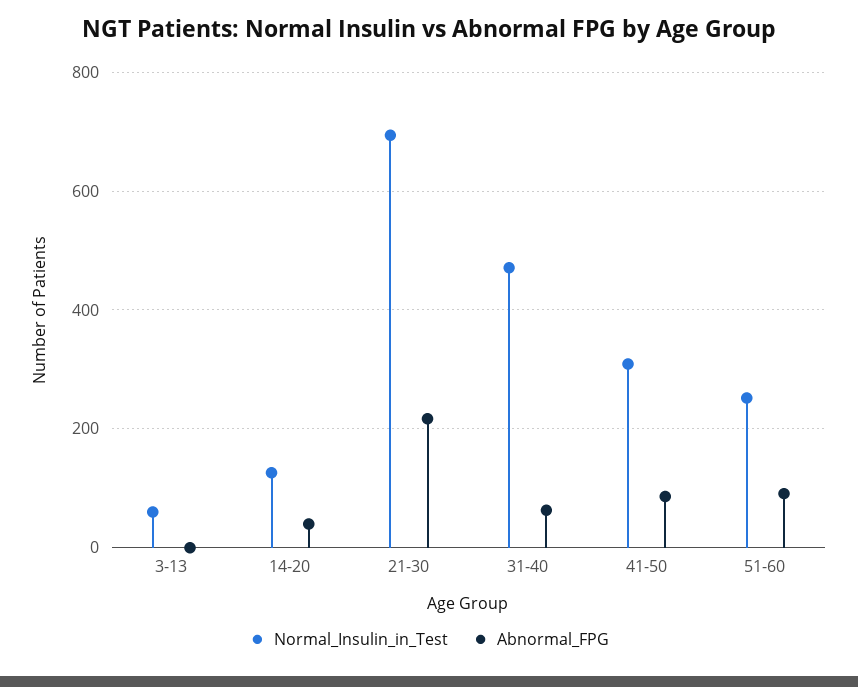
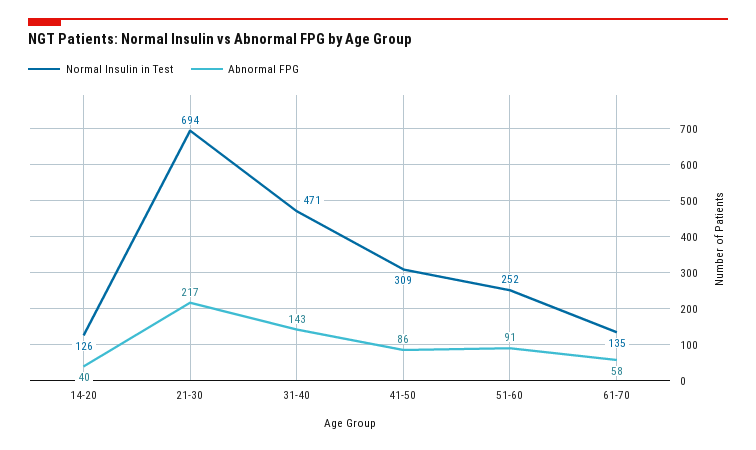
Normal_Insulin_in_Test, 3-13: 60 -> none
Abnormal_FPG, 3-13: 0 -> none
Abnormal_FPG, 31-40: 60 -> 143
Normal_Insulin_in_Test, 61-70: none -> 135
Abnormal_FPG, 61-70: none -> 58

